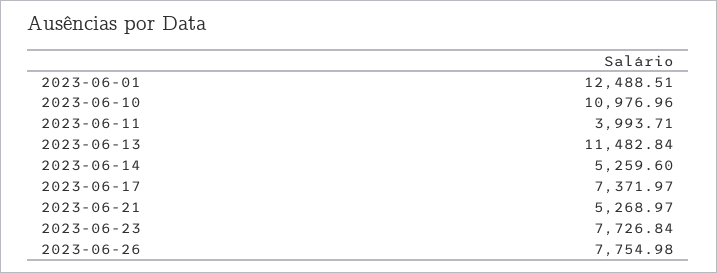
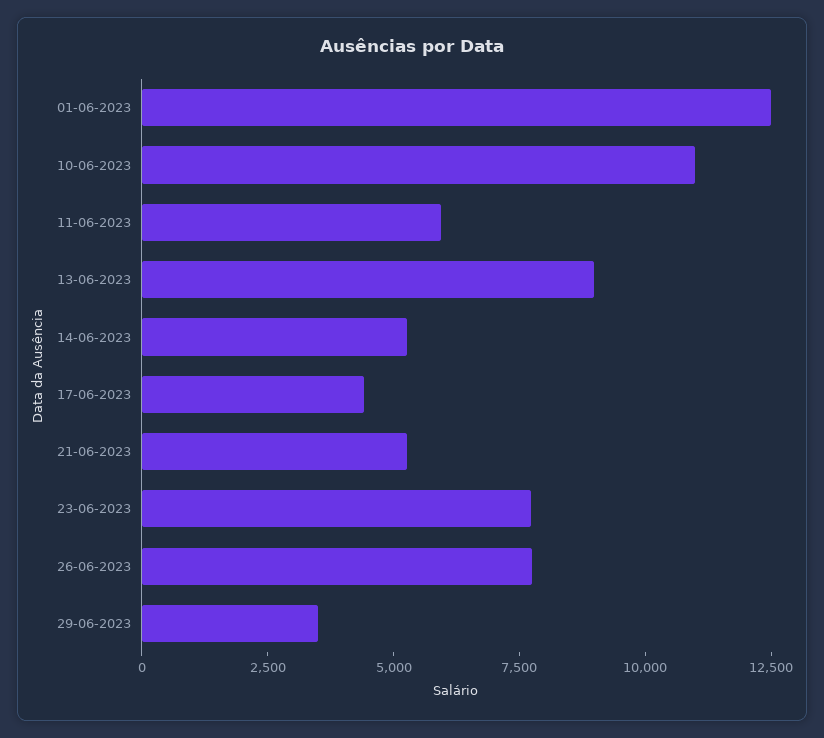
2023-06-11: 3993.71 -> 6000
2023-06-13: 11482.84 -> 9000
2023-06-17: 7371.97 -> 4500
29-06-2023: none -> 3500

